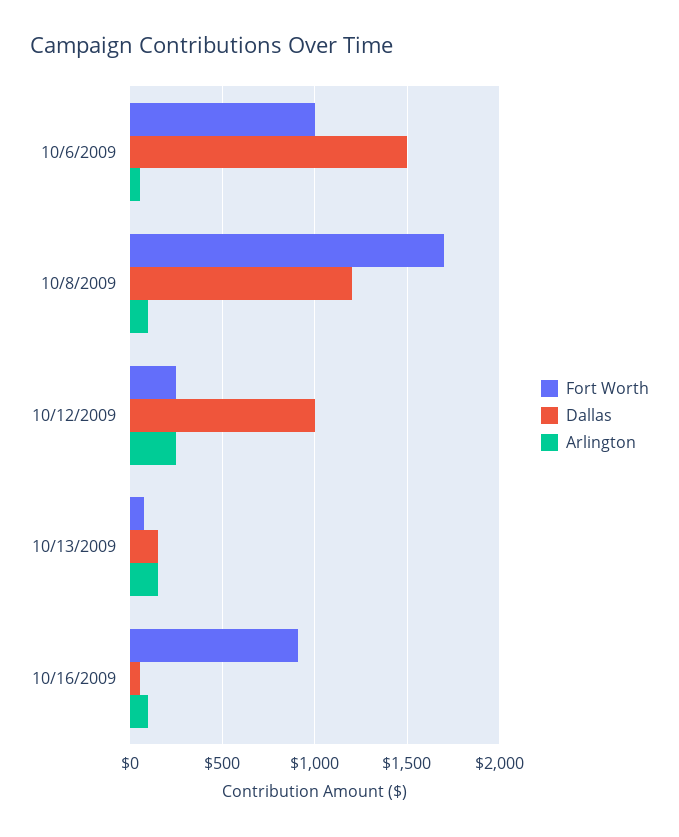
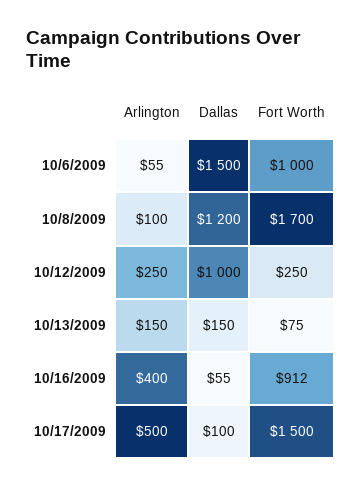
Arlington, 10/16/2009: 100 -> 400
Arlington, 10/17/2009: none -> 500
Dallas, 10/17/2009: none -> 100
Fort Worth, 10/17/2009: none -> 1500

